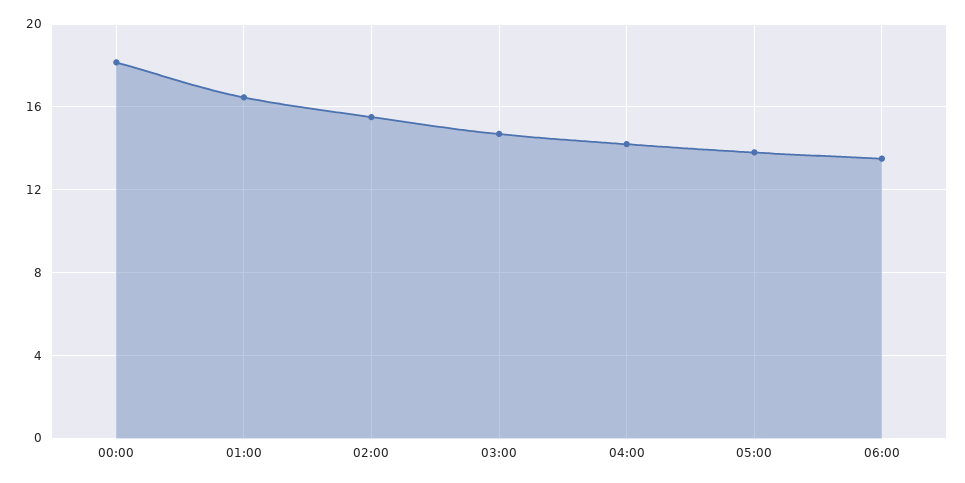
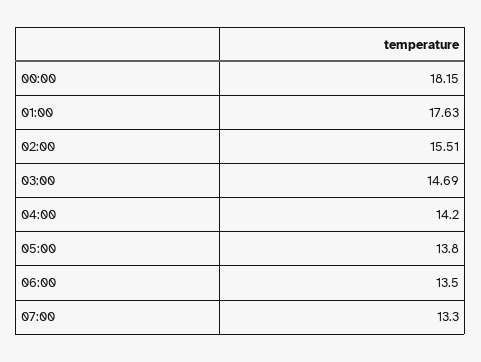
01:00: 16.5 -> 17.63
07:00: none -> 13.3

